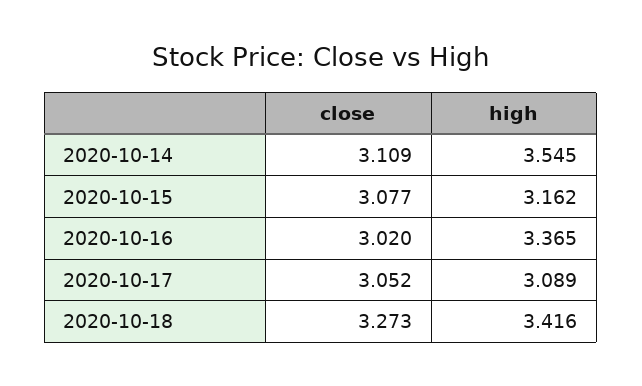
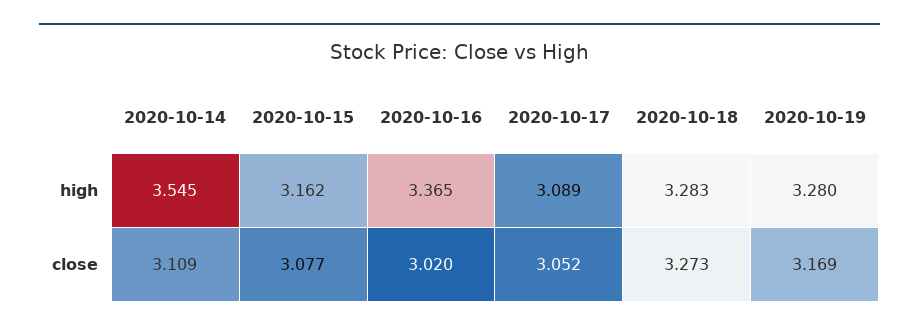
high, 2020-10-18: 3.416 -> 3.283
high, 2020-10-19: none -> 3.28
close, 2020-10-19: none -> 3.169

